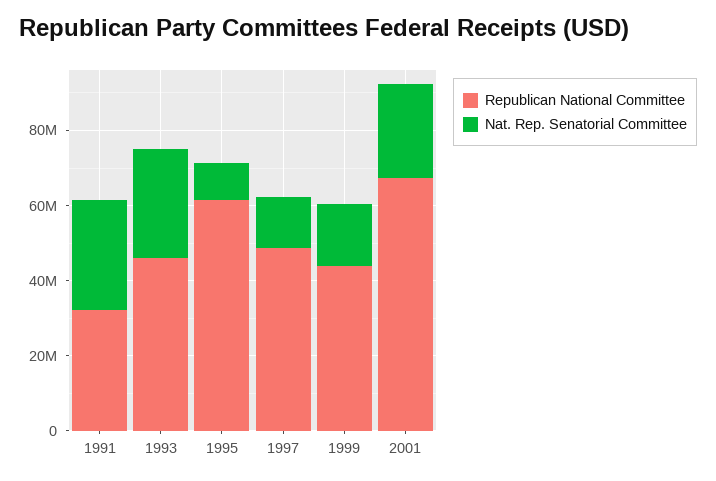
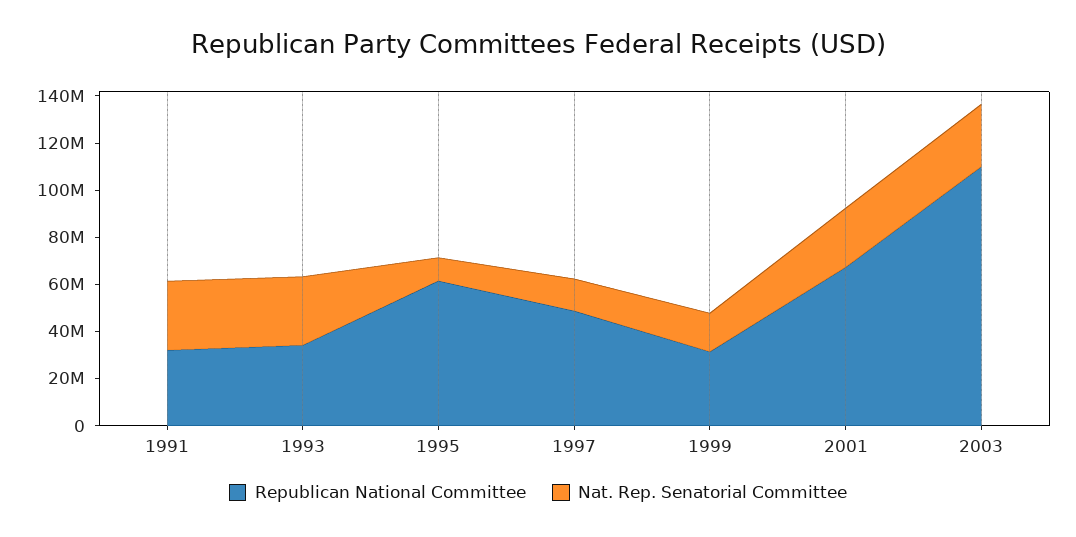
Republican National Committee, 1993: 45000000 -> 35000000
Republican National Committee, 1999: 45000000 -> 30000000
Republican National Committee, 2003: none -> 110000000
Nat. Rep. Senatorial Committee, 2003: none -> 25000000

